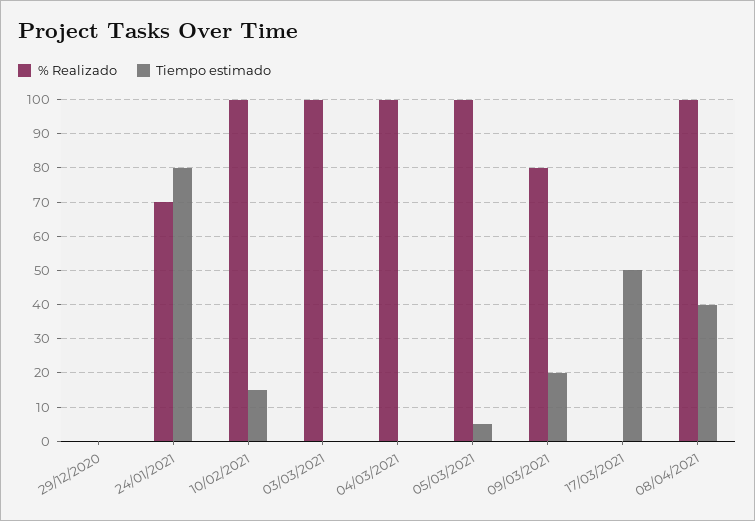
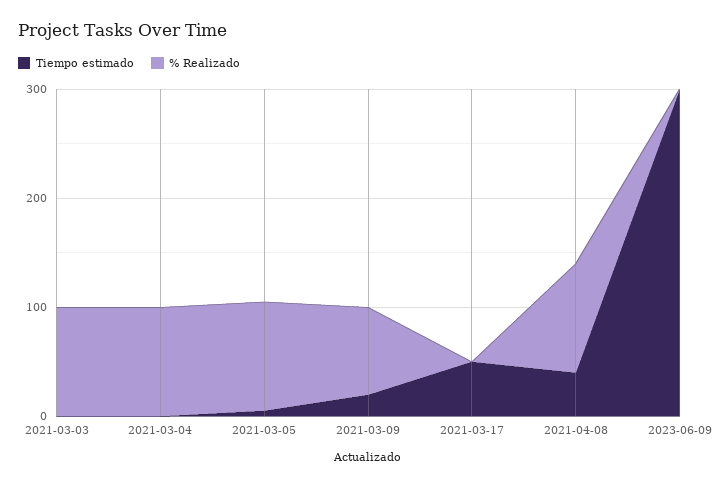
% Realizado, 29/12/2020: 0 -> none
Tiempo estimado, 29/12/2020: 0 -> none
% Realizado, 24/01/2021: 70 -> none
Tiempo estimado, 24/01/2021: 80 -> none
% Realizado, 10/02/2021: 100 -> none
Tiempo estimado, 10/02/2021: 15 -> none
Tiempo estimado, 2023-06-09: none -> 300
% Realizado, 2023-06-09: none -> 0

